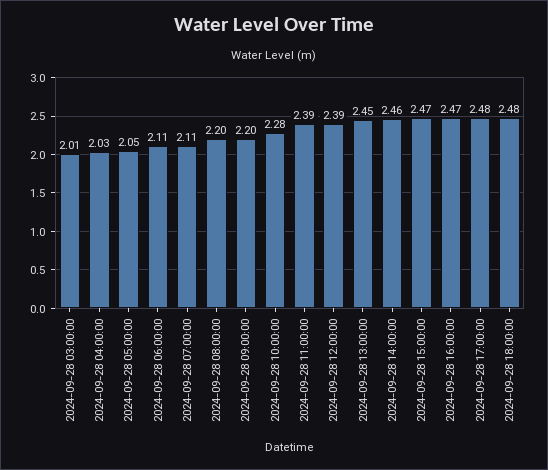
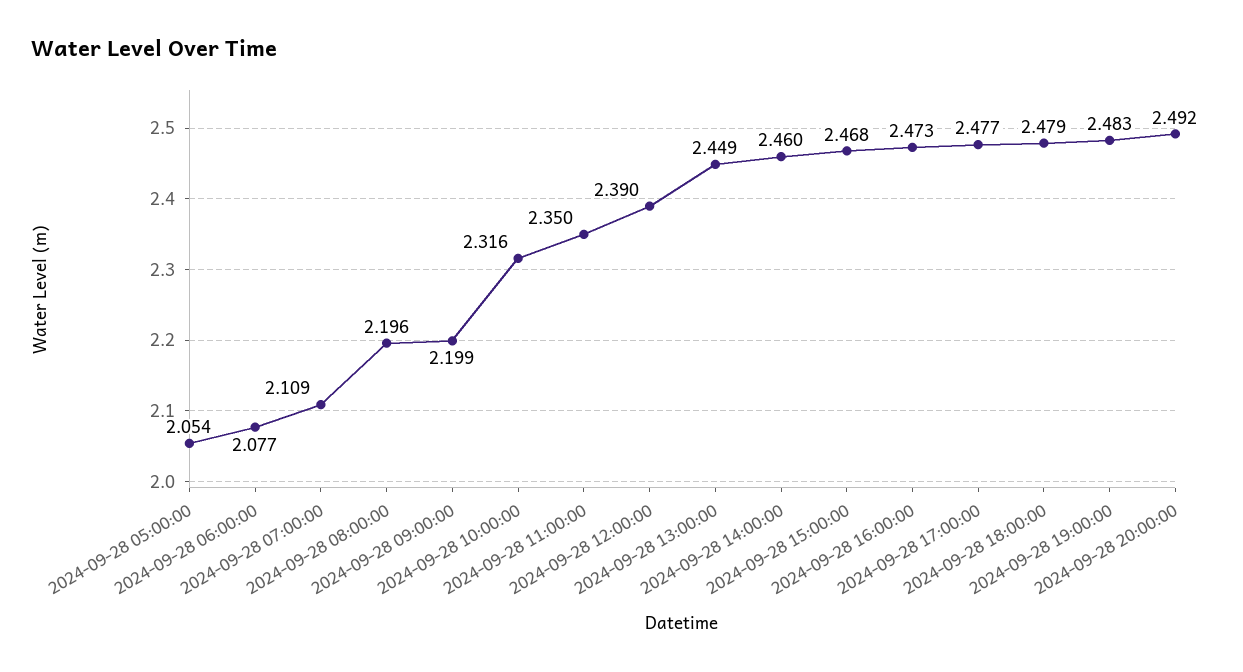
2024-09-28 03:00:00: 2.01 -> none
2024-09-28 04:00:00: 2.03 -> none
2024-09-28 06:00:00: 2.11 -> 2.077
2024-09-28 10:00:00: 2.28 -> 2.316
2024-09-28 11:00:00: 2.39 -> 2.35
2024-09-28 19:00:00: none -> 2.483
2024-09-28 20:00:00: none -> 2.492

